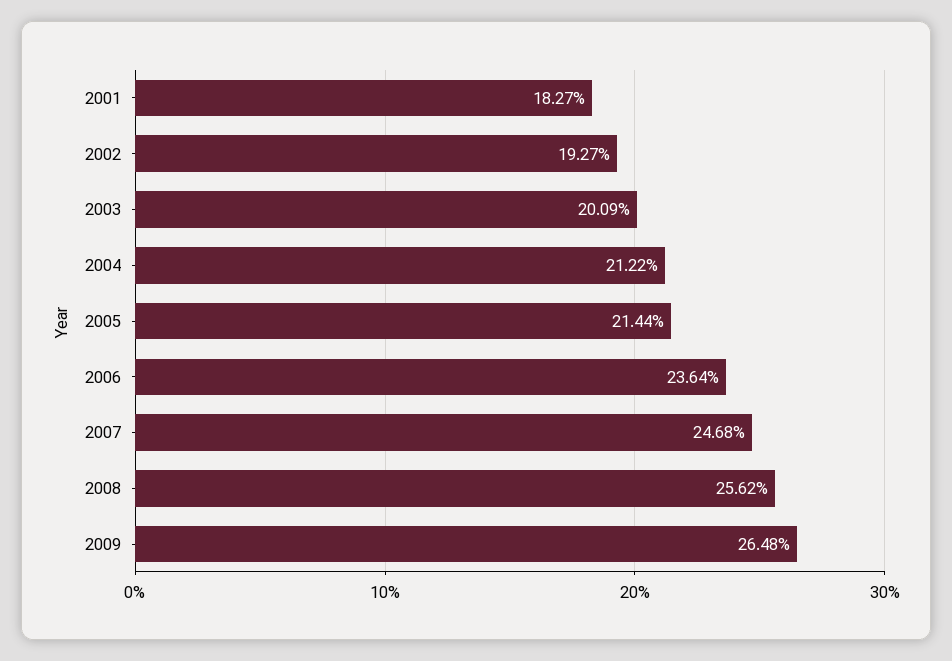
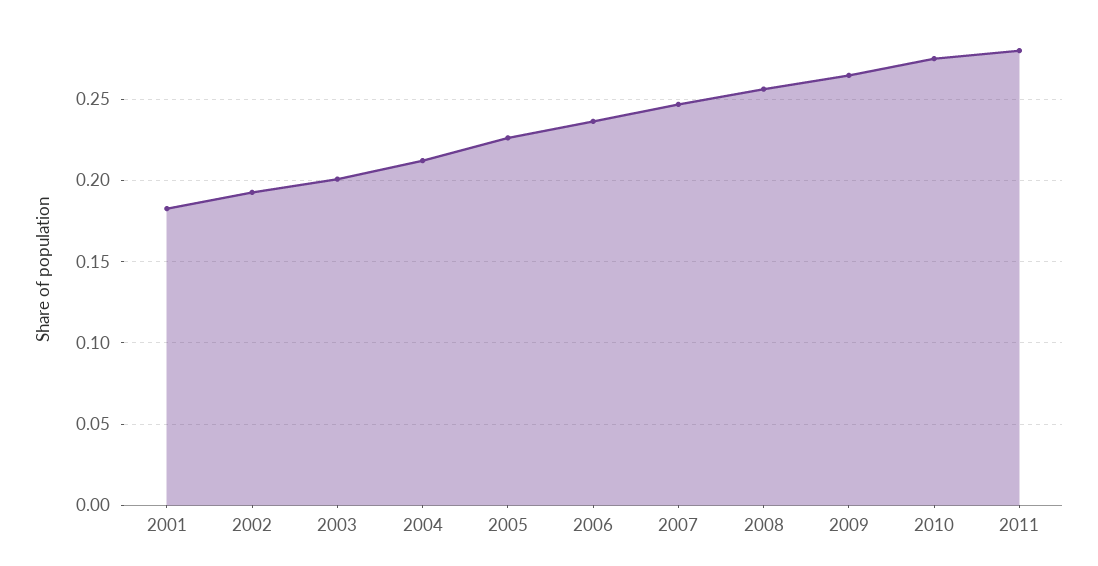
2005: 0.2144 -> 0.225
2010: none -> 0.275
2011: none -> 0.28

